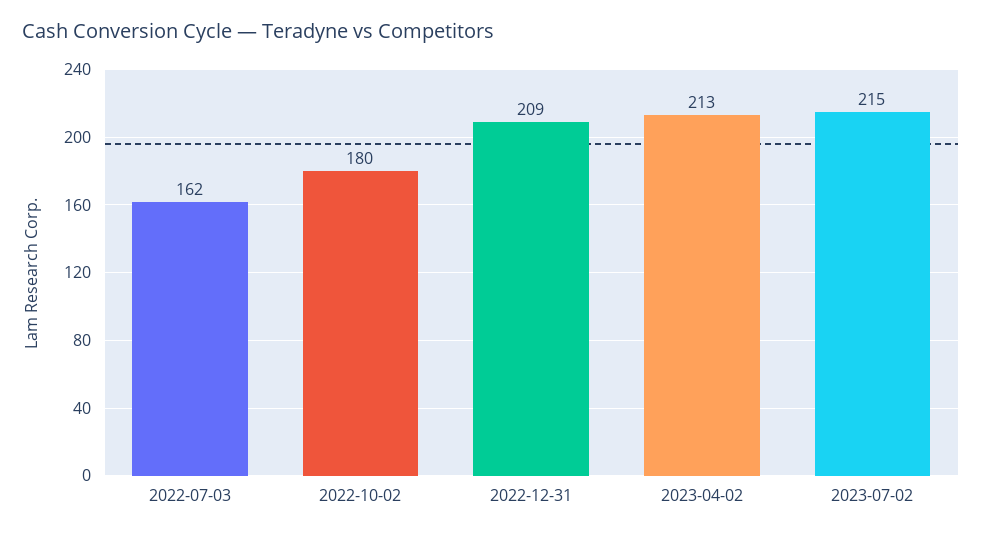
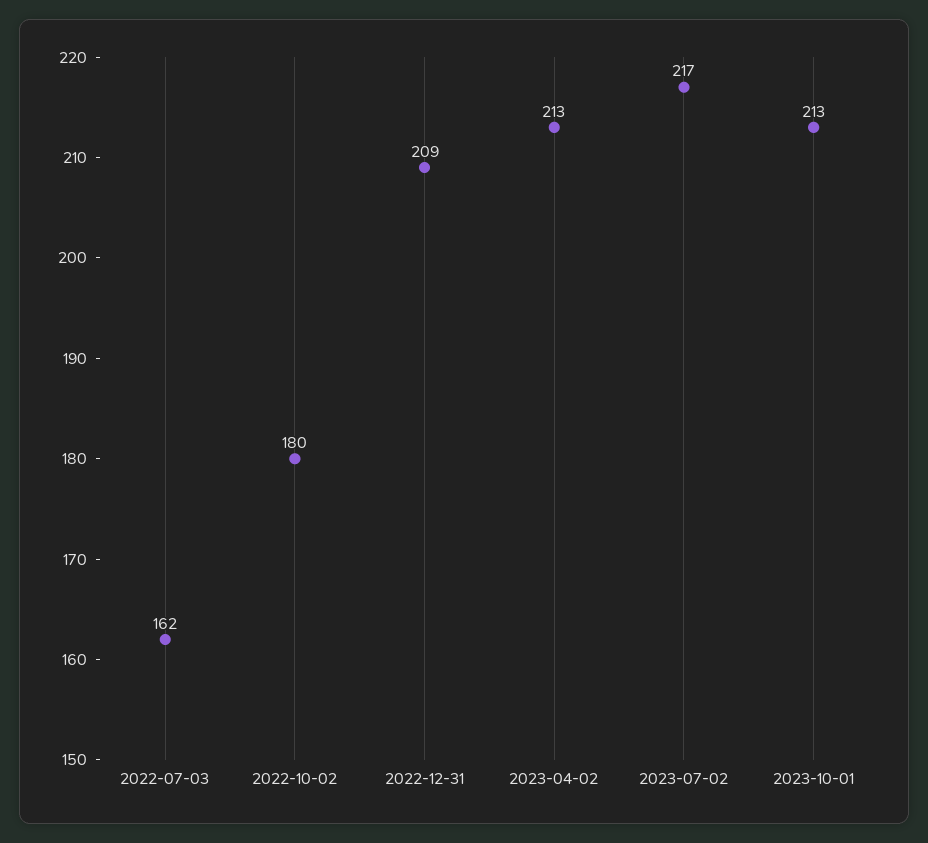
2023-07-02: 215 -> 217
2023-10-01: none -> 213

